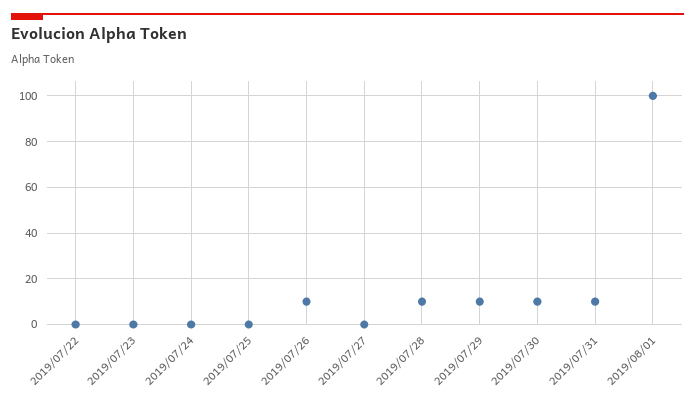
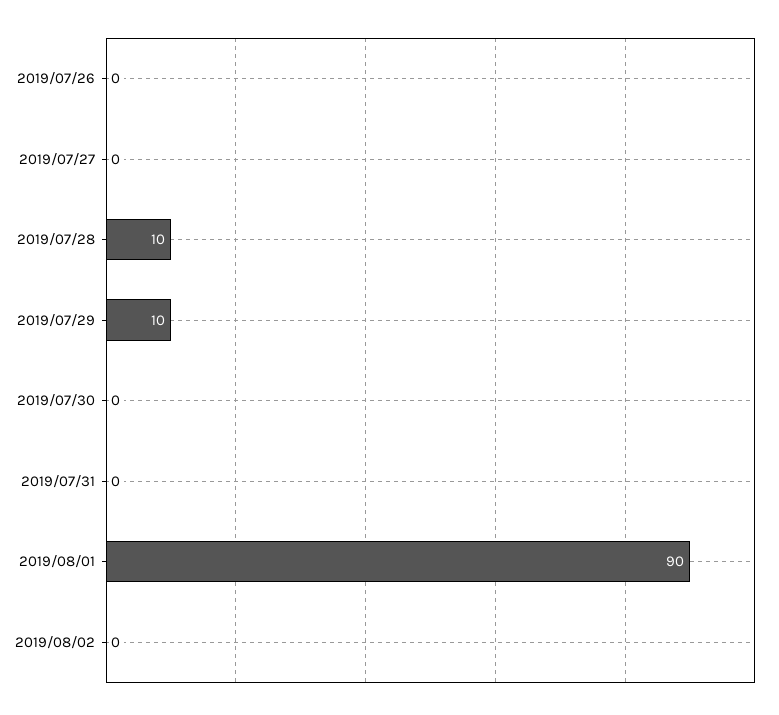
2019/07/22: 0 -> none
2019/07/23: 0 -> none
2019/07/24: 0 -> none
2019/07/25: 0 -> none
2019/07/26: 10 -> 0
2019/07/30: 10 -> 0
2019/07/31: 10 -> 0
2019/08/01: 100 -> 90
2019/08/02: none -> 0

